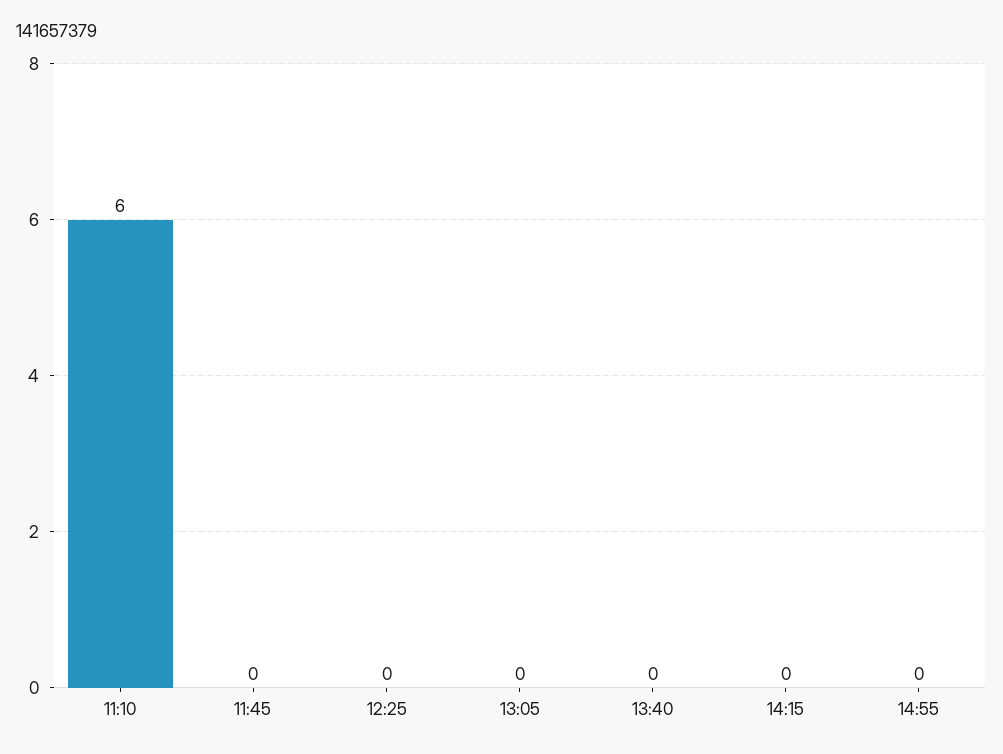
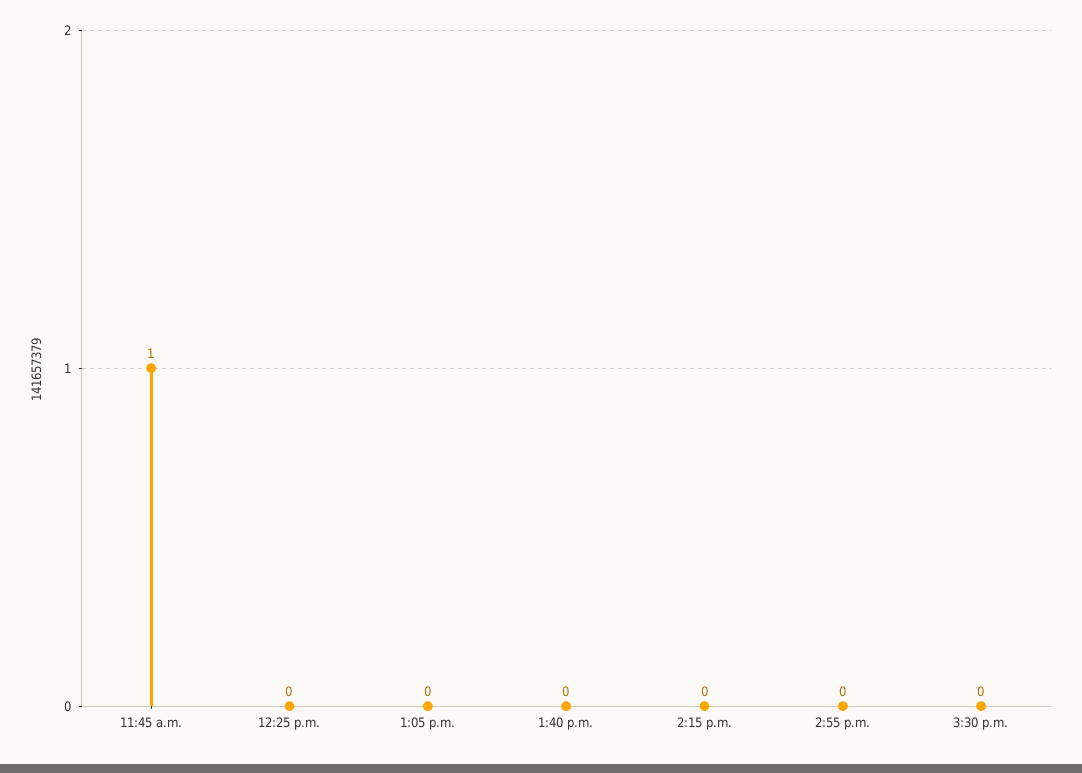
11:10: 6 -> none
11:45: 0 -> 1
3:30 p.m.: none -> 0

